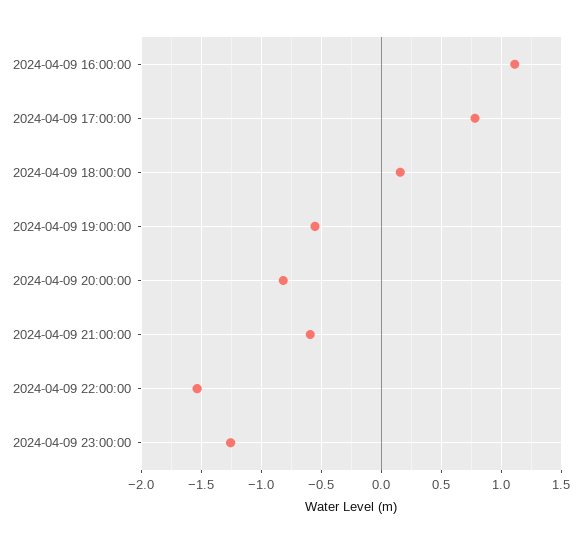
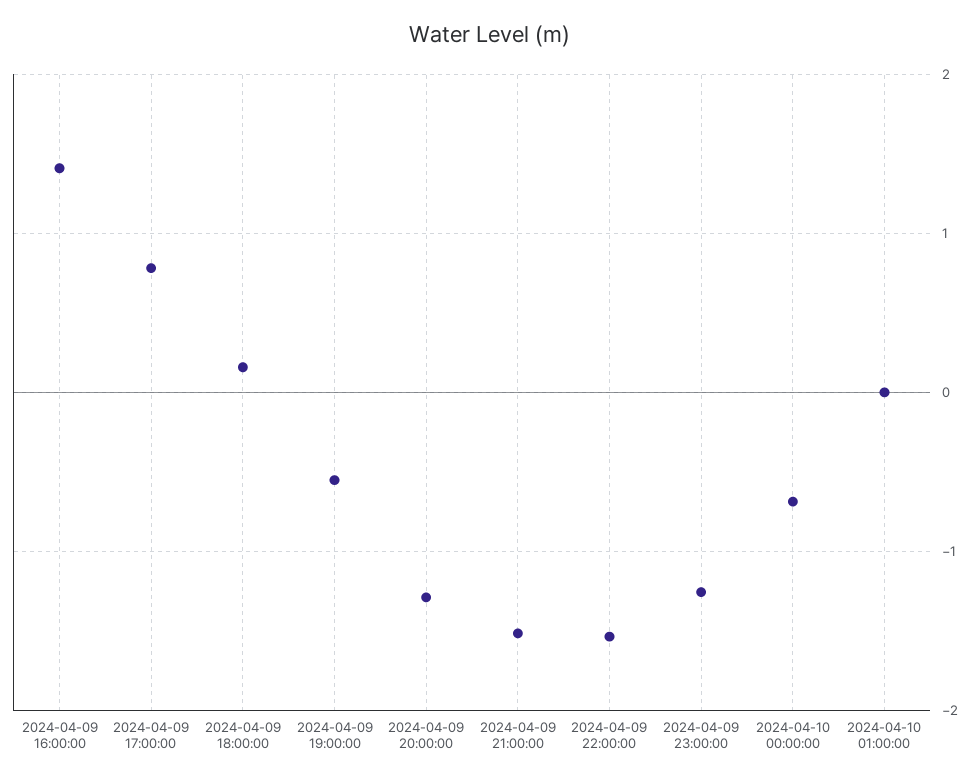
2024-04-09 16:00:00: 1.1 -> 1.4
2024-04-09 20:00:00: -0.8 -> -1.3
2024-04-09 21:00:00: -0.6 -> -1.5
2024-04-10 00:00:00: none -> -0.7
2024-04-10 01:00:00: none -> 0

